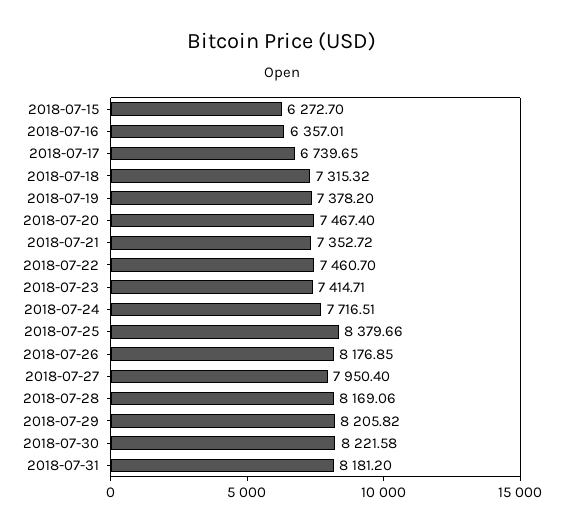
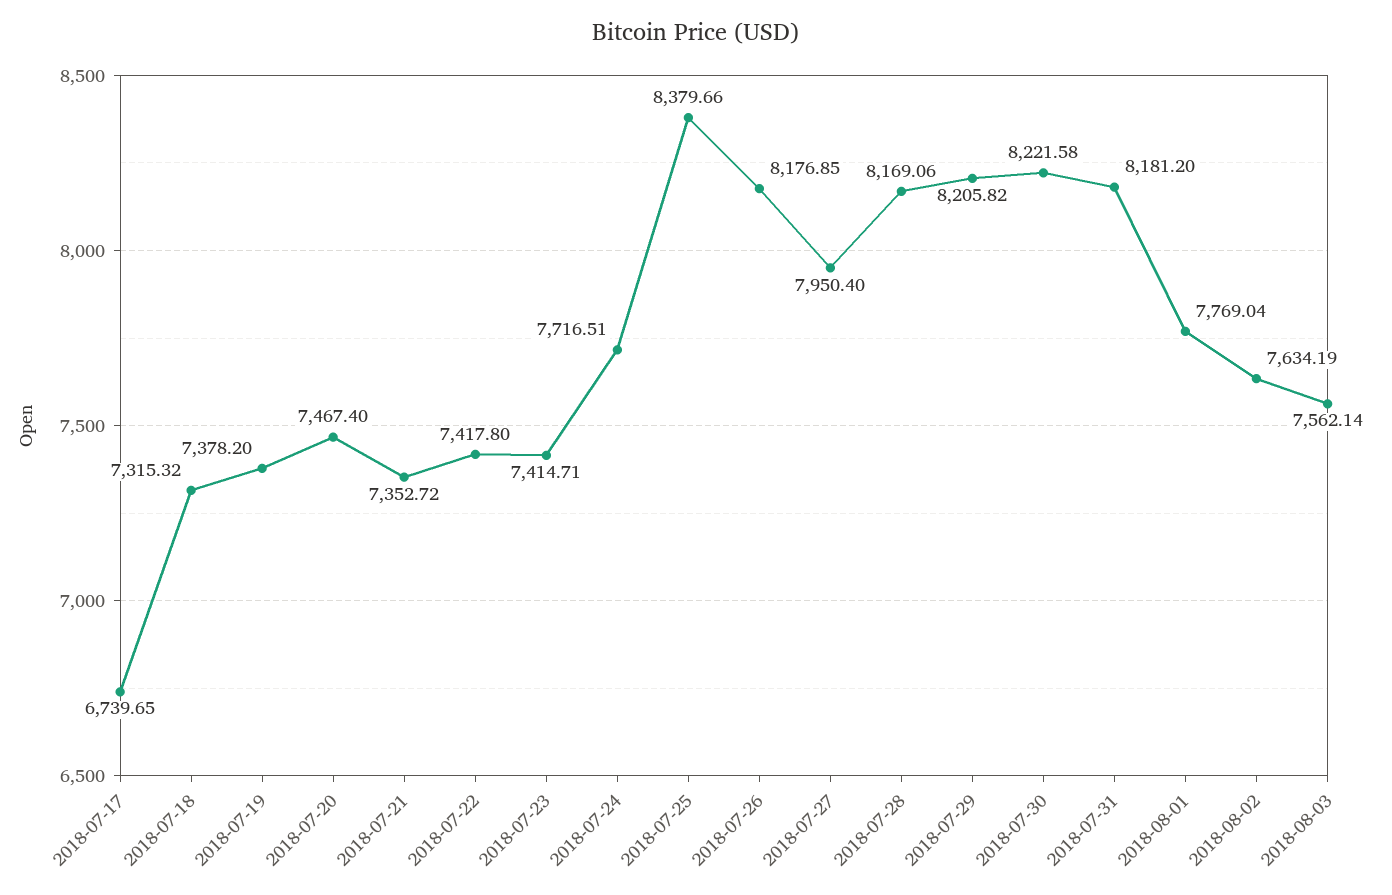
2018-07-15: 6272.7 -> none
2018-07-16: 6357.01 -> none
2018-07-22: 7460.7 -> 7417.8
2018-08-01: none -> 7769.04
2018-08-02: none -> 7634.19
2018-08-03: none -> 7562.14

